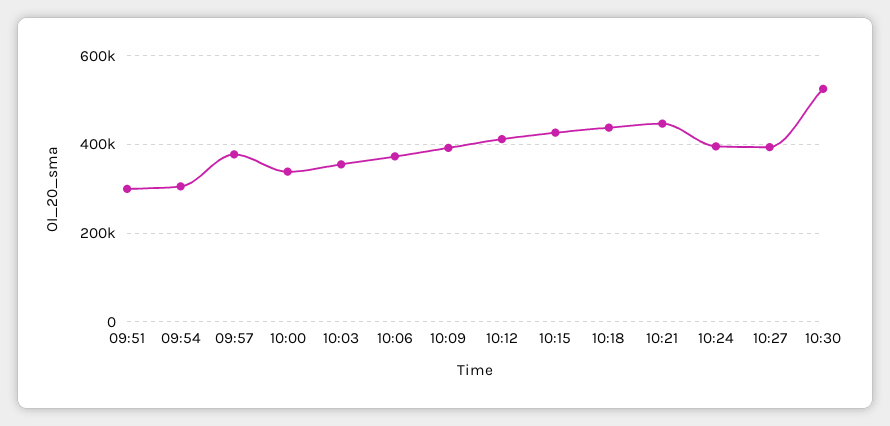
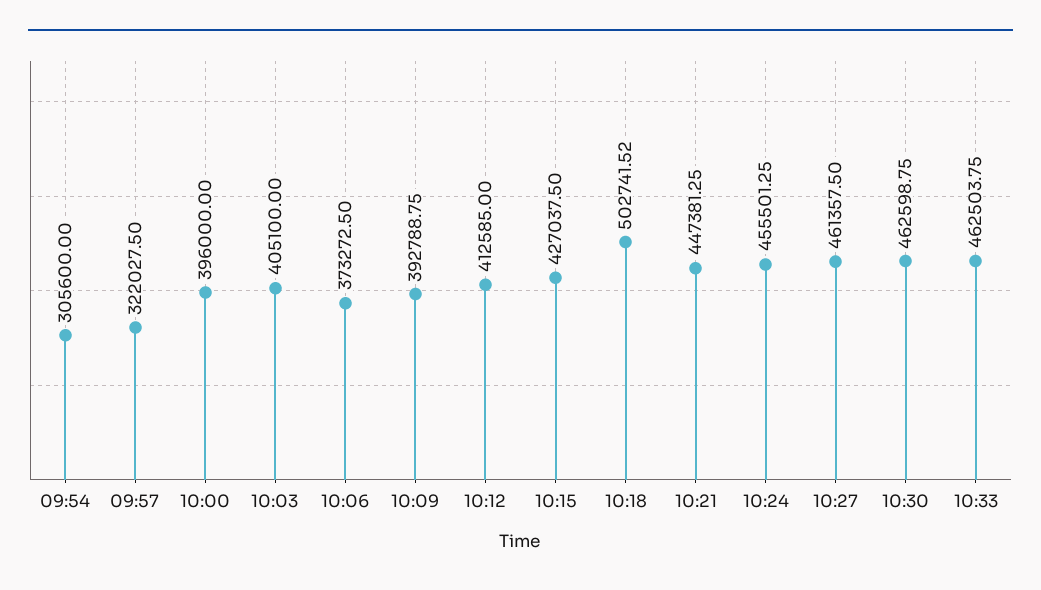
09:51: 300000 -> none
09:57: 380000 -> 322027.5
10:00: 340000 -> 396000
10:03: 360000 -> 405100
10:18: 440000 -> 502741.52
10:24: 400000 -> 455501.25
10:27: 400000 -> 461357.5
10:30: 520000 -> 462598.75
10:33: none -> 462503.75

